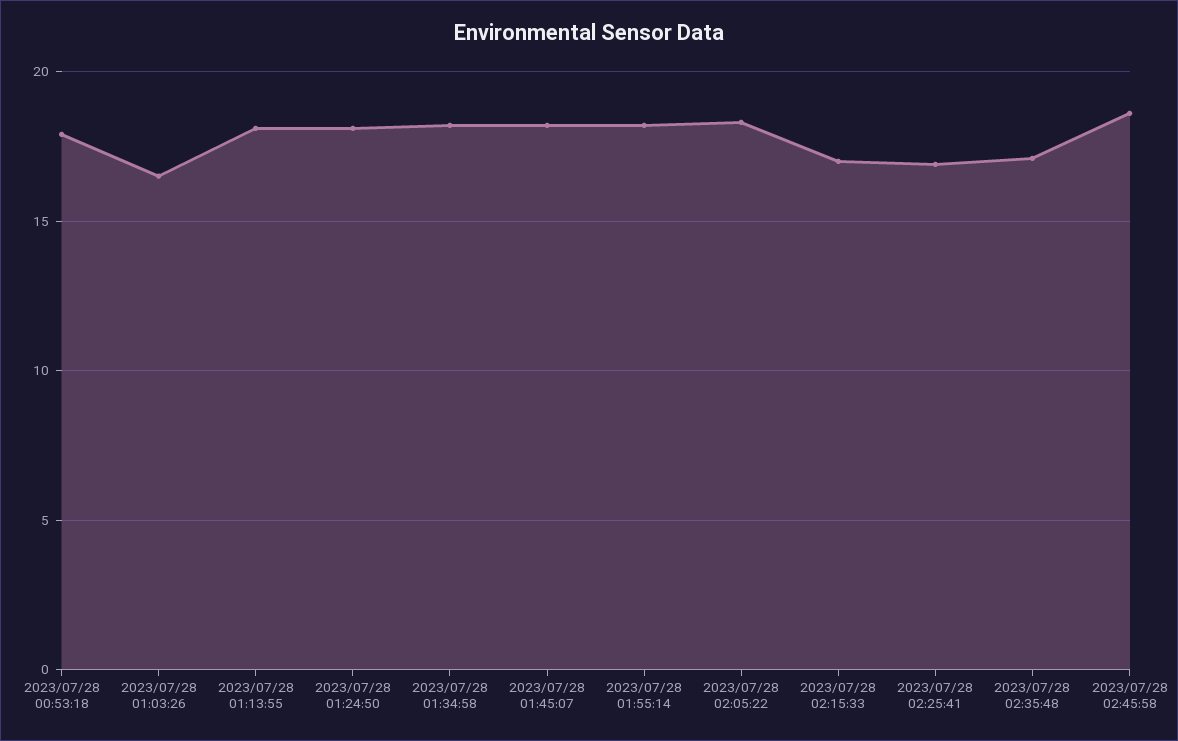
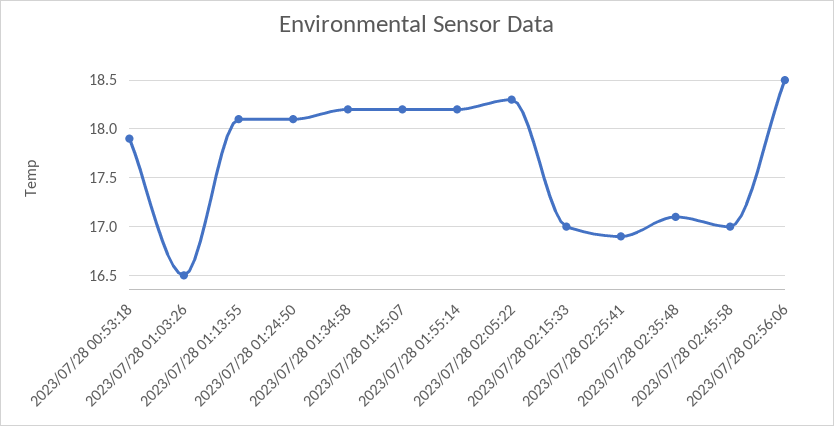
2023/07/28 02:45:58: 18.5 -> 17
2023/07/28 02:56:06: none -> 18.5

